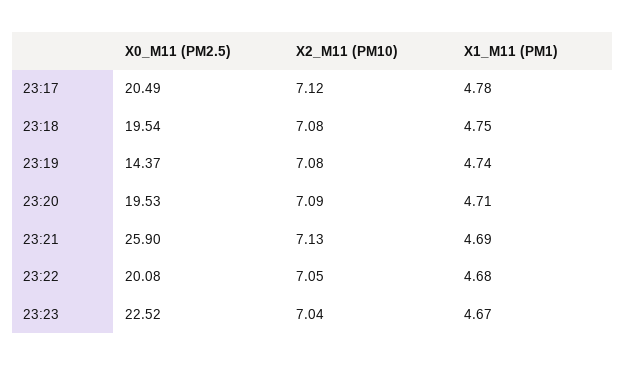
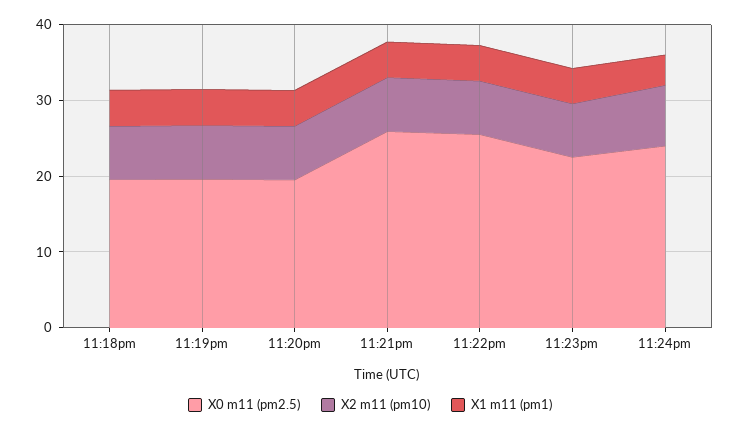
X0_M11 (PM2.5), 23:17: 20.49 -> none
X2_M11 (PM10), 23:17: 7.12 -> none
X1_M11 (PM1), 23:17: 4.78 -> none
X0_M11 (PM2.5), 23:19: 14.37 -> 20
X0_M11 (PM2.5), 23:22: 20.08 -> 26
X0_M11 (PM2.5), 11:24pm: none -> 24
X2_M11 (PM10), 11:24pm: none -> 8
X1_M11 (PM1), 11:24pm: none -> 4

